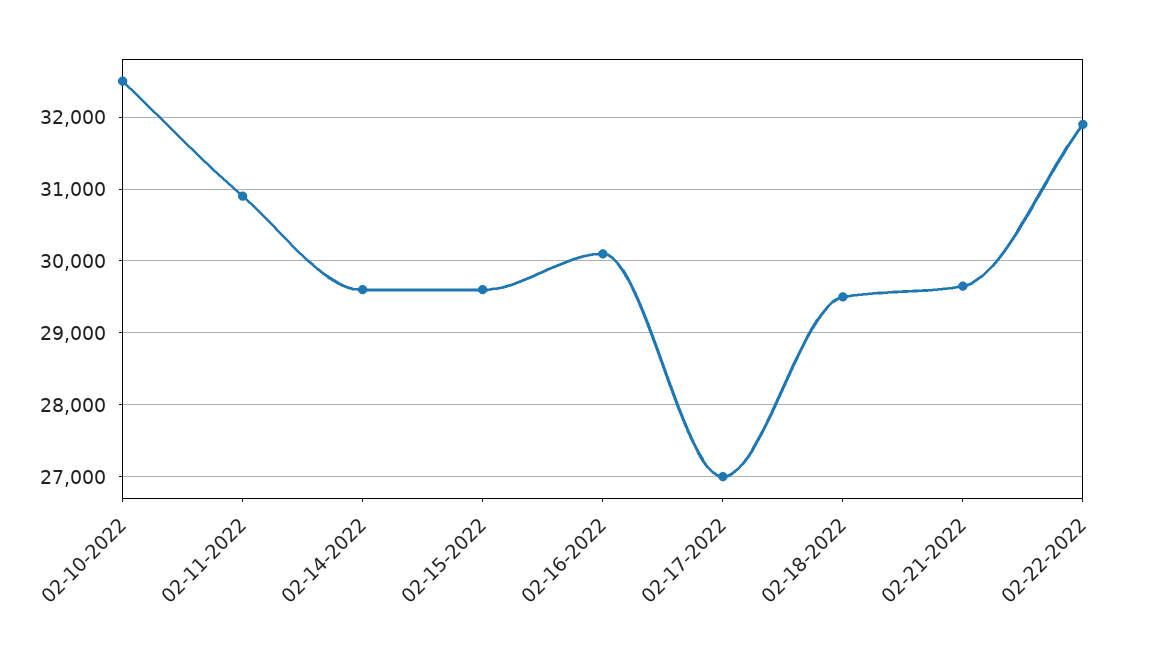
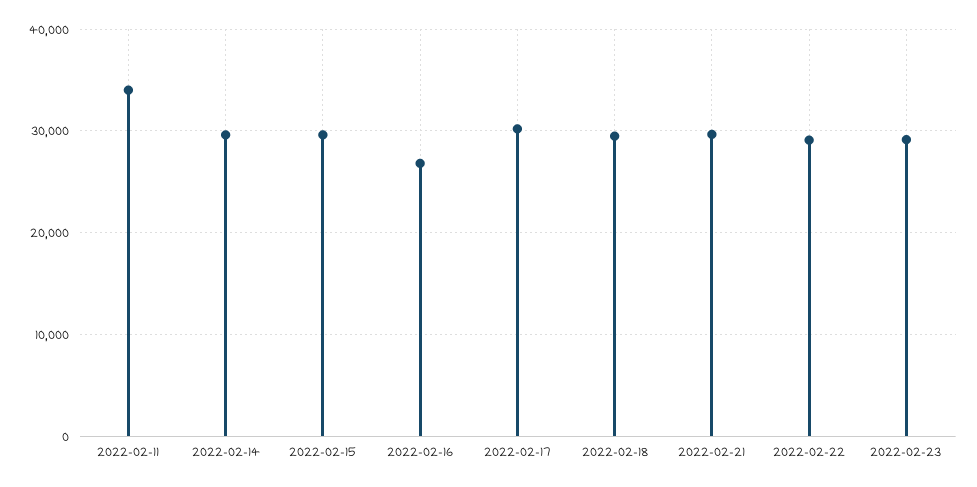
02-10-2022: 32500 -> none
02-11-2022: 30900 -> 34000
02-16-2022: 30100 -> 27000
02-17-2022: 27000 -> 30000
02-22-2022: 31900 -> 29000
2022-02-23: none -> 29000

